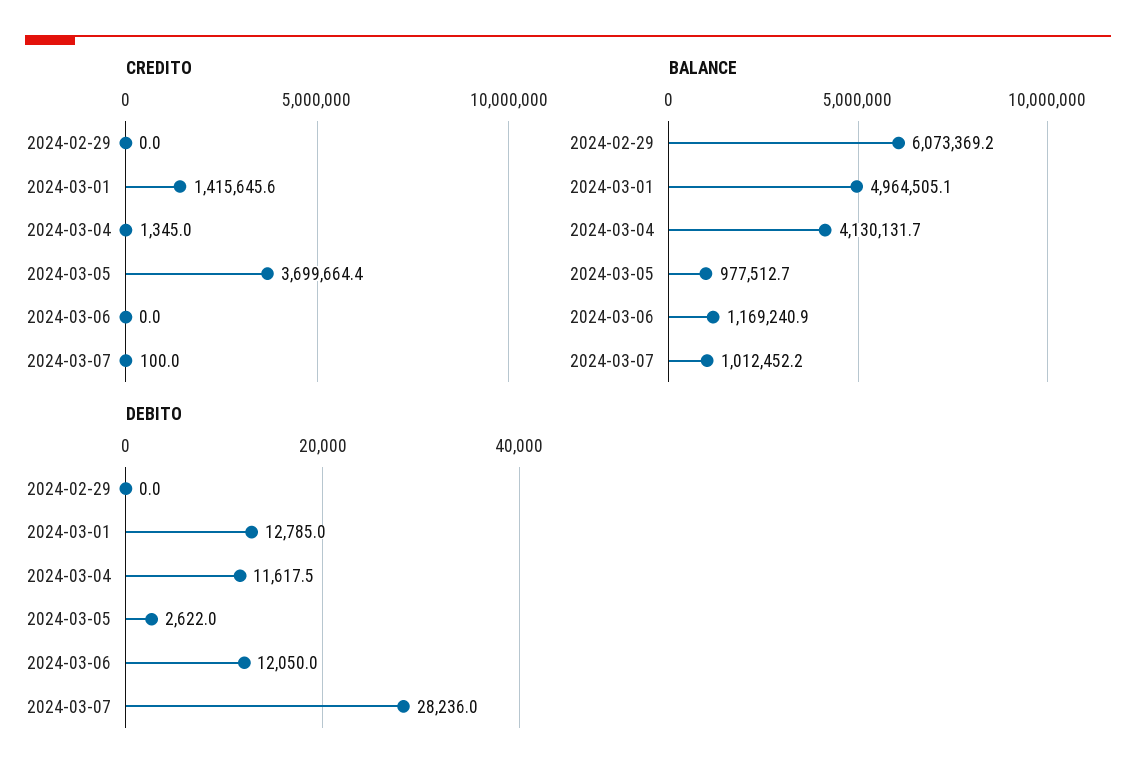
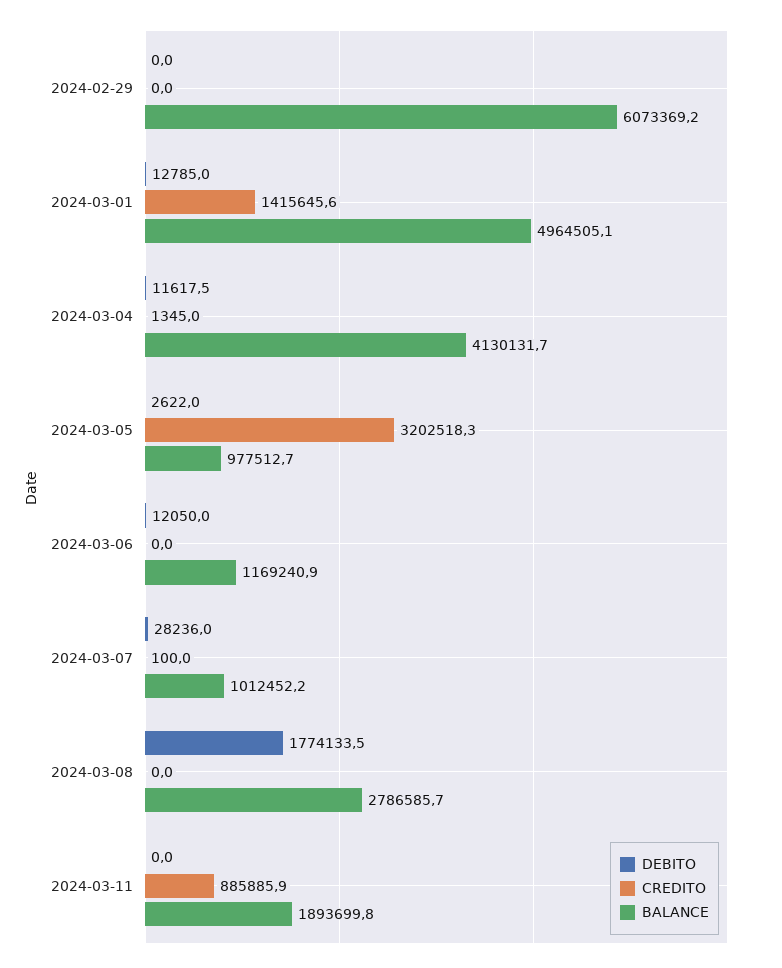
CREDITO, 2024-03-05: 3699664.4 -> 3202518.3
DEBITO, 2024-03-08: none -> 1774133.5
CREDITO, 2024-03-08: none -> 0
BALANCE, 2024-03-08: none -> 2786585.7
DEBITO, 2024-03-11: none -> 0
CREDITO, 2024-03-11: none -> 885885.9
BALANCE, 2024-03-11: none -> 1893699.8

